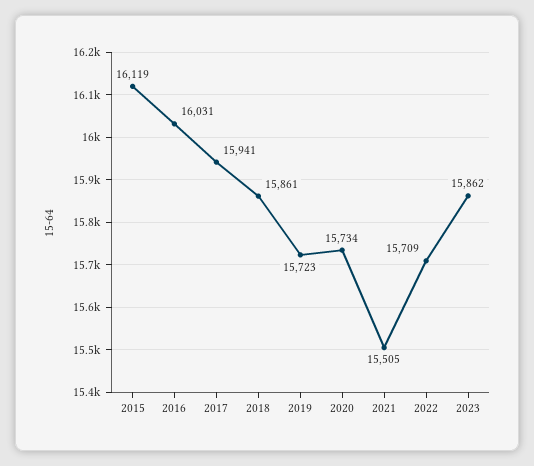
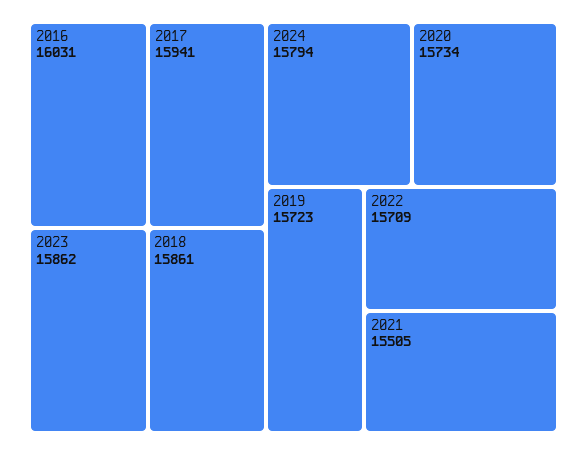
2015: 16119 -> none
2024: none -> 15794

